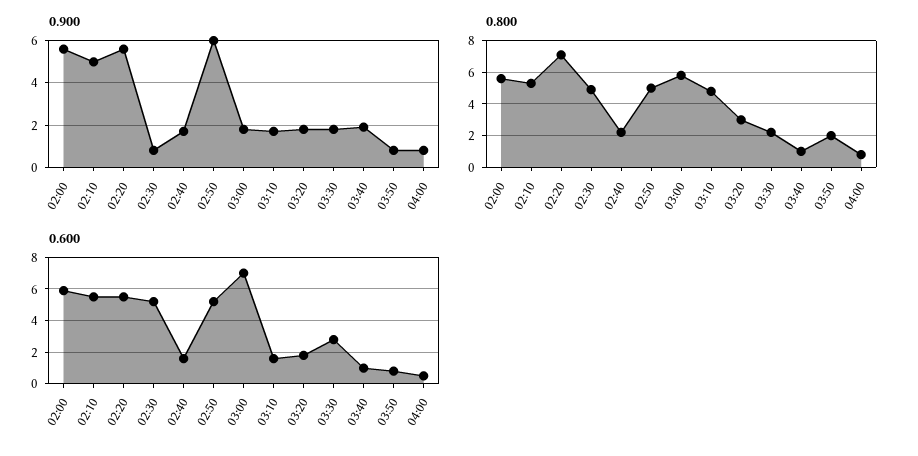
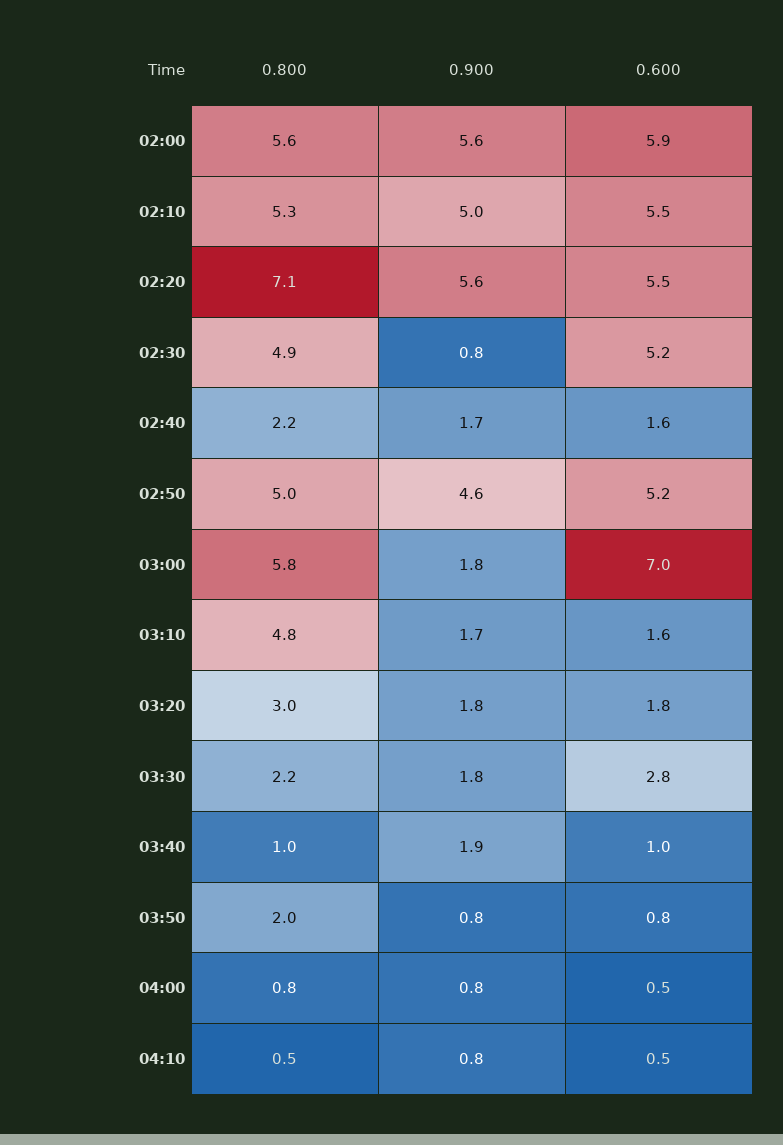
0.900, 02:50: 6 -> 4.6
0.800, 04:10: none -> 0.5
0.900, 04:10: none -> 0.8
0.600, 04:10: none -> 0.5

